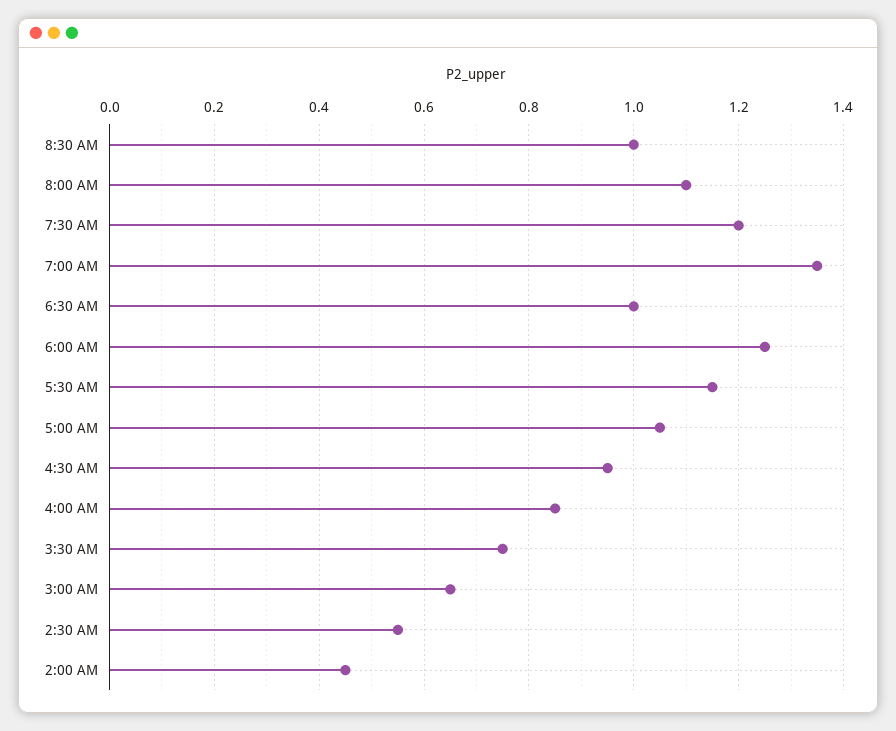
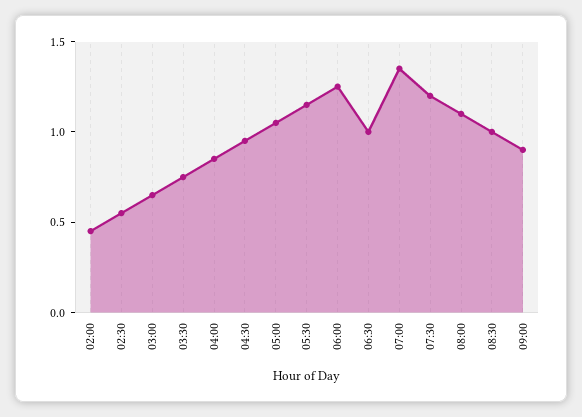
09:00: none -> 0.9

